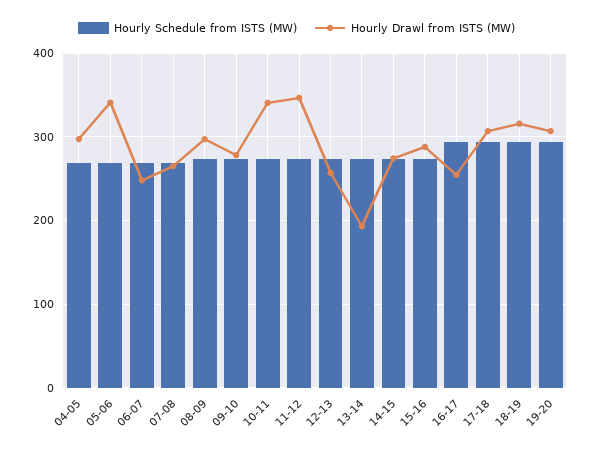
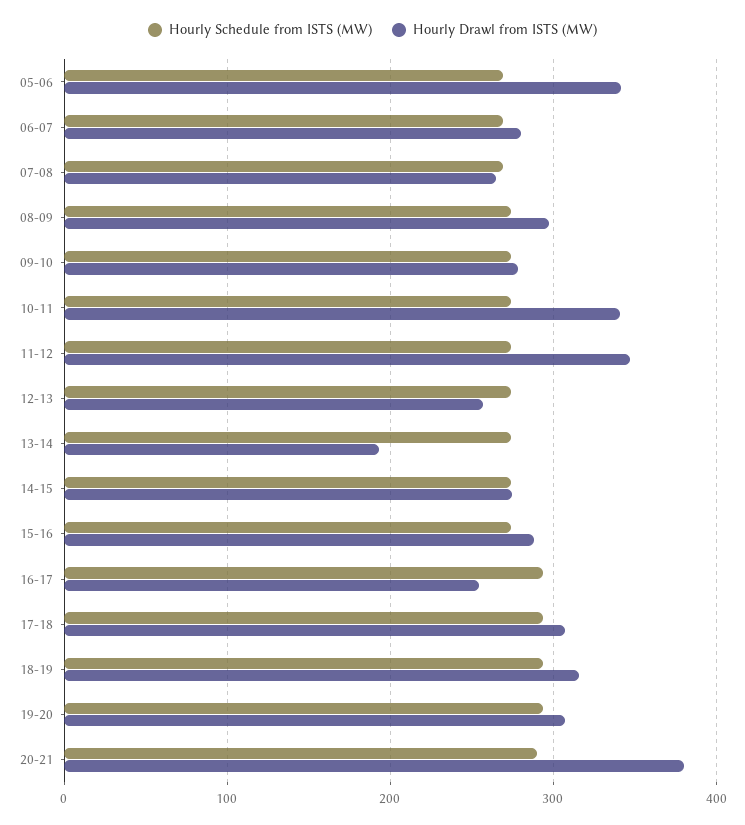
Hourly Schedule from ISTS (MW), 04-05: 270 -> none
Hourly Drawl from ISTS (MW), 04-05: 300 -> none
Hourly Drawl from ISTS (MW), 06-07: 250 -> 280
Hourly Schedule from ISTS (MW), 20-21: none -> 290
Hourly Drawl from ISTS (MW), 20-21: none -> 380

